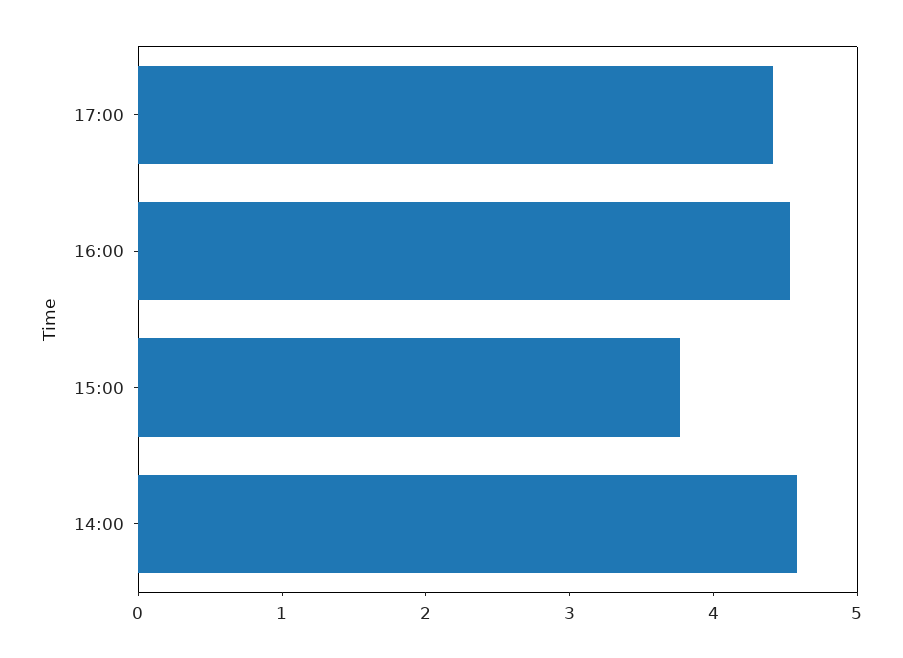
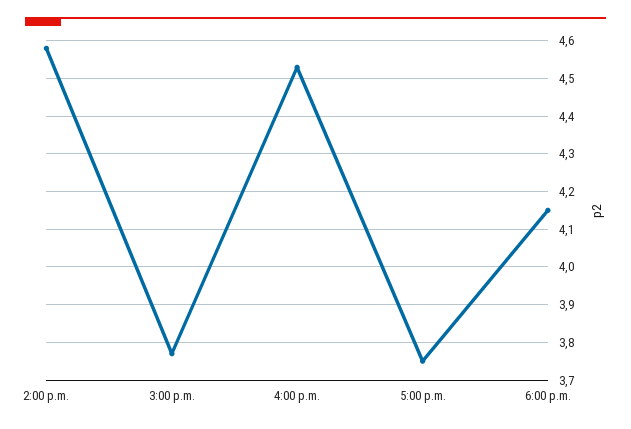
17:00: 4.4 -> 3.75
6:00 p.m.: none -> 4.15

